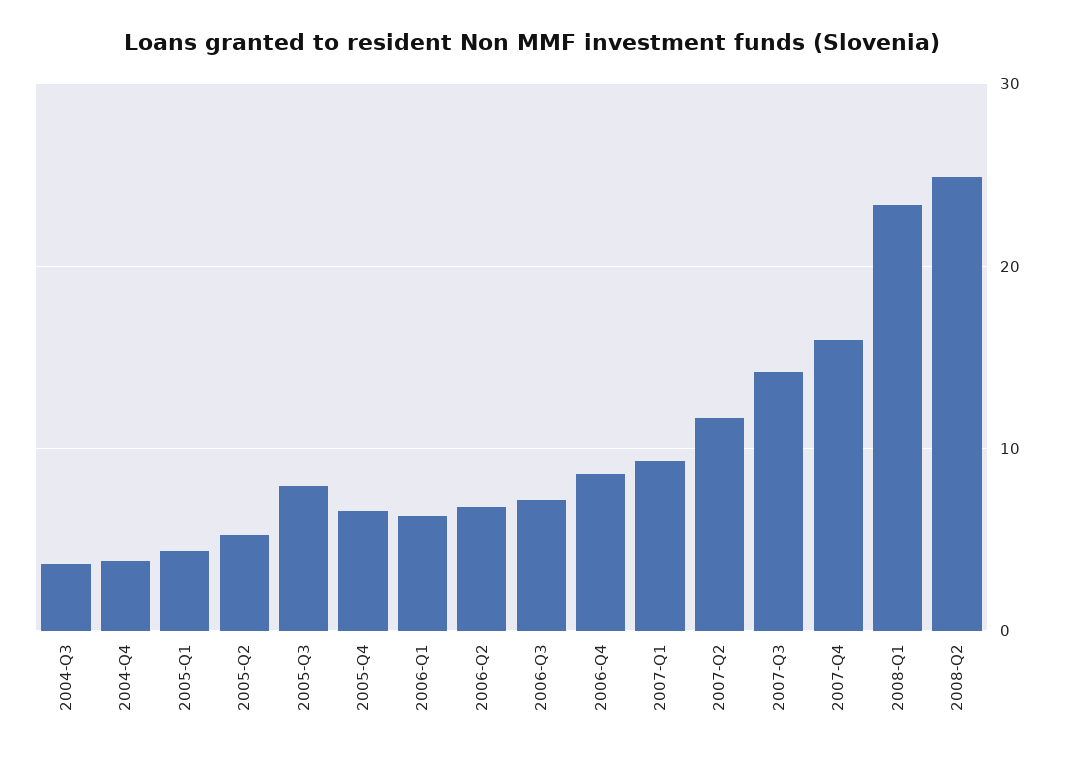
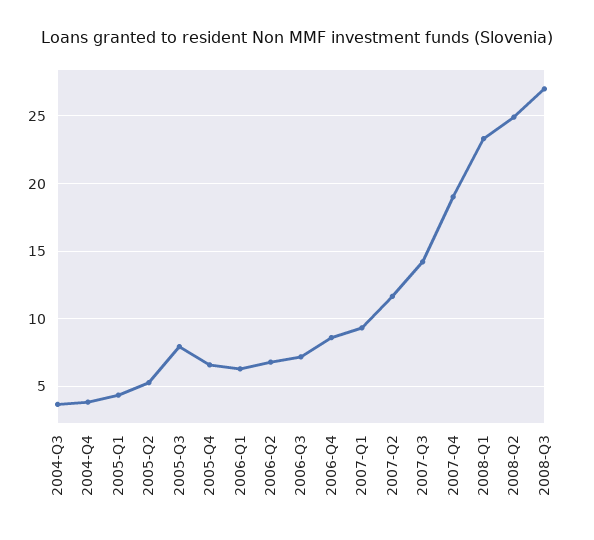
2007-Q4: 16 -> 19
2008-Q3: none -> 27

